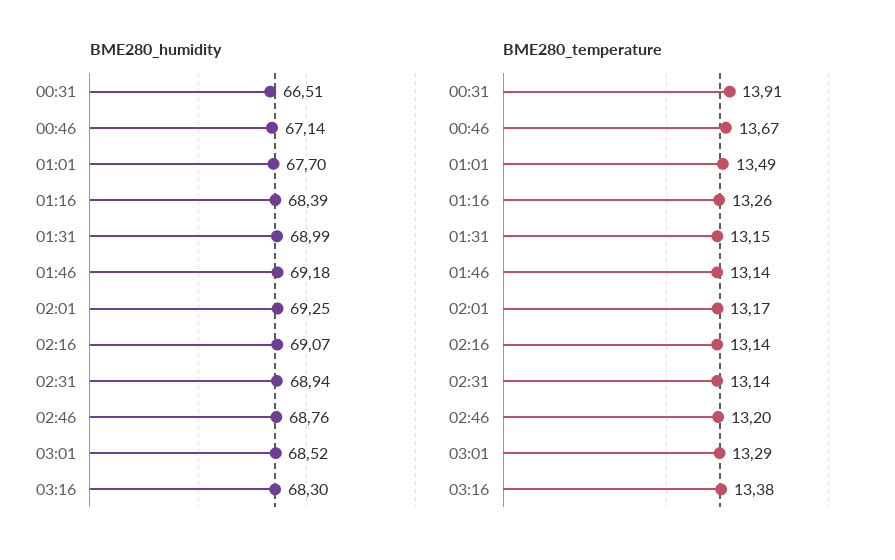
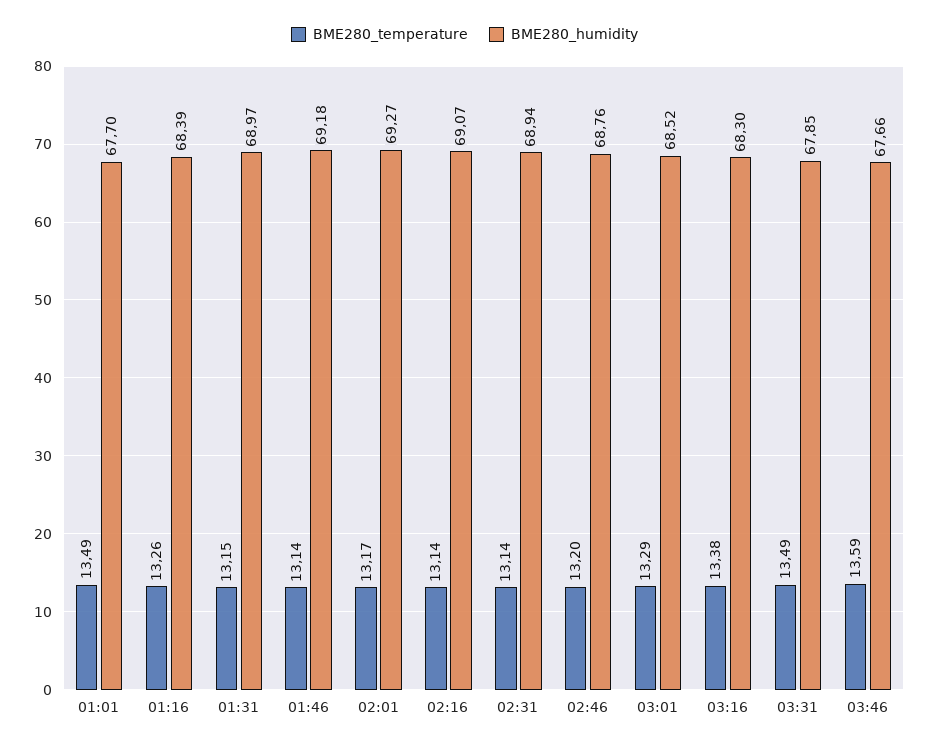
BME280_humidity, 00:31: 66.51 -> none
BME280_humidity, 00:46: 67.14 -> none
BME280_humidity, 01:31: 68.99 -> 68.97
BME280_humidity, 02:01: 69.25 -> 69.27
BME280_temperature, 00:31: 13.91 -> none
BME280_temperature, 00:46: 13.67 -> none
BME280_temperature, 03:31: none -> 13.49
BME280_humidity, 03:31: none -> 67.85
BME280_temperature, 03:46: none -> 13.59
BME280_humidity, 03:46: none -> 67.66

